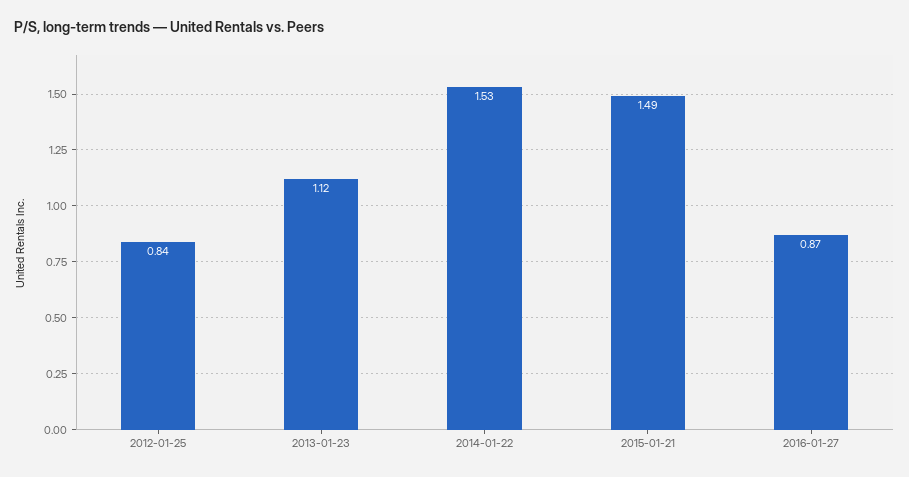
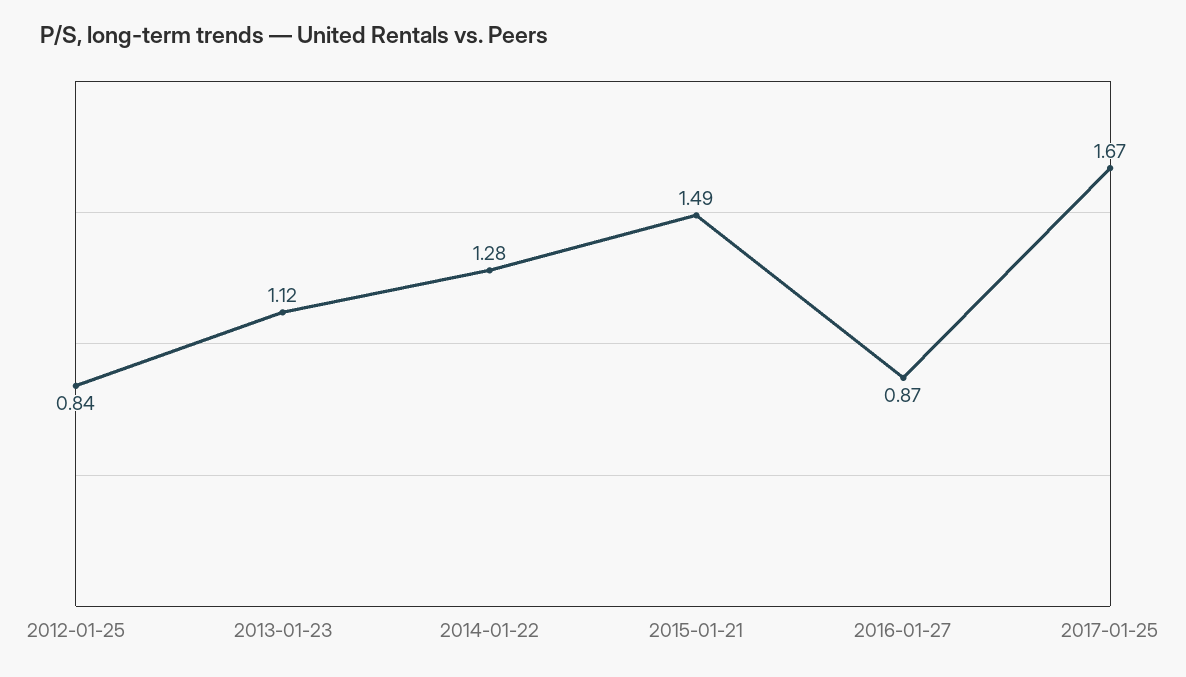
2014-01-22: 1.53 -> 1.28
2017-01-25: none -> 1.67

